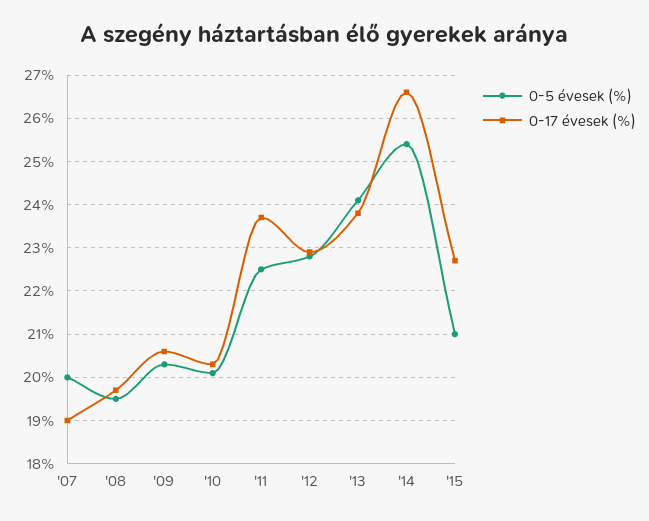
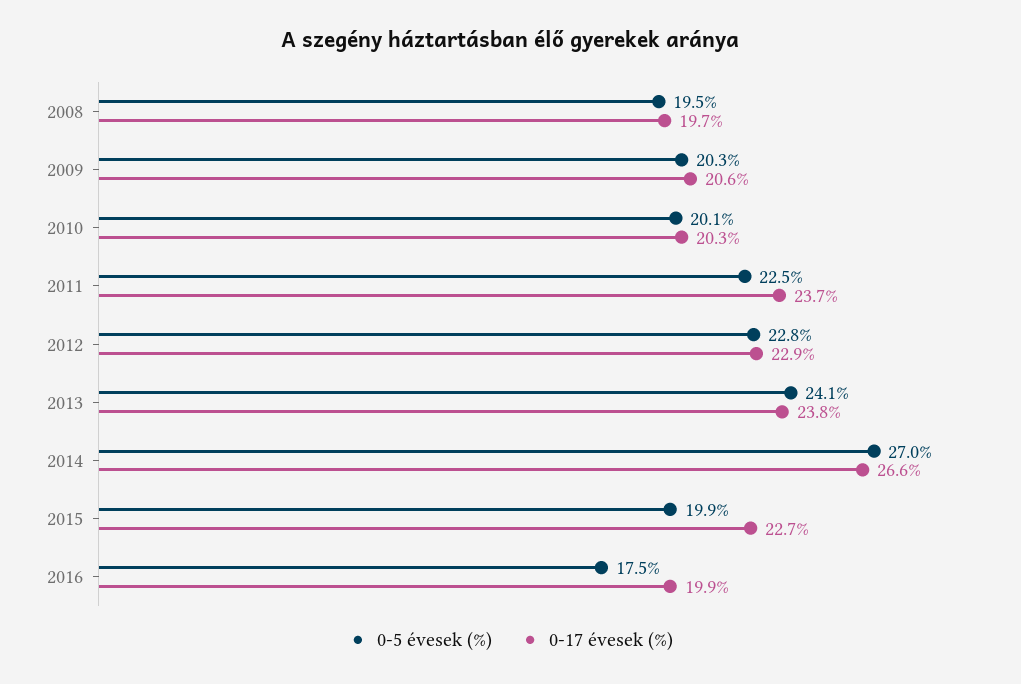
0-5 évesek (%), '07: 20 -> none
0-17 évesek (%), '07: 19 -> none
0-5 évesek (%), '14: 25.5 -> 27
0-5 évesek (%), '15: 21 -> 19.9
0-5 évesek (%), 2016: none -> 17.5
0-17 évesek (%), 2016: none -> 19.9

